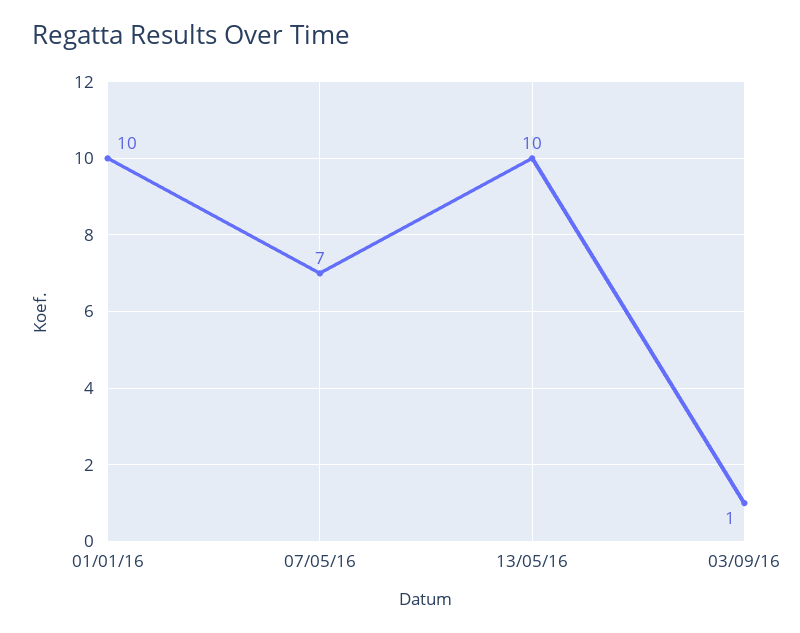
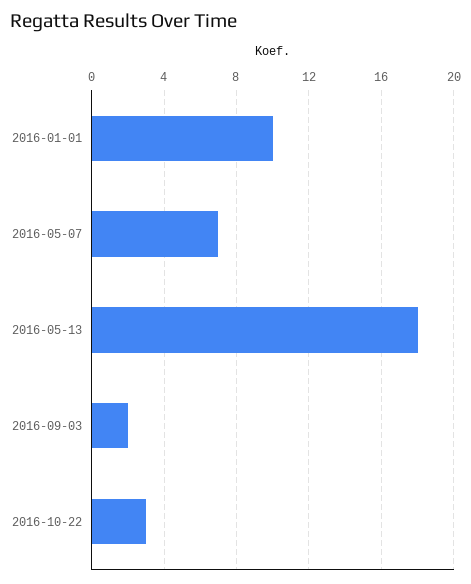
13/05/16: 10 -> 18
03/09/16: 1 -> 2
2016-10-22: none -> 3

